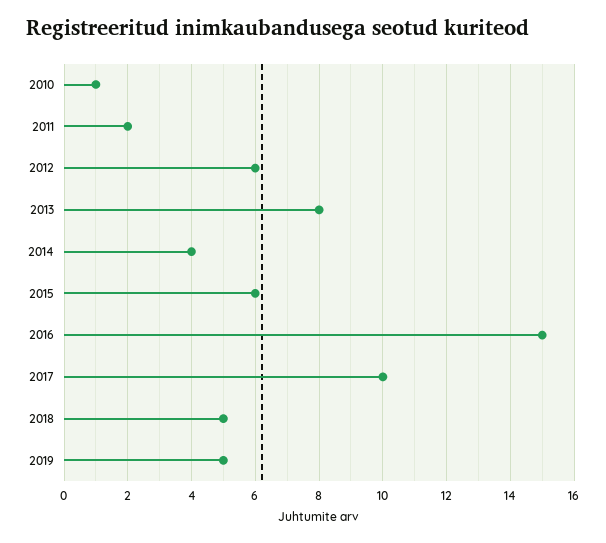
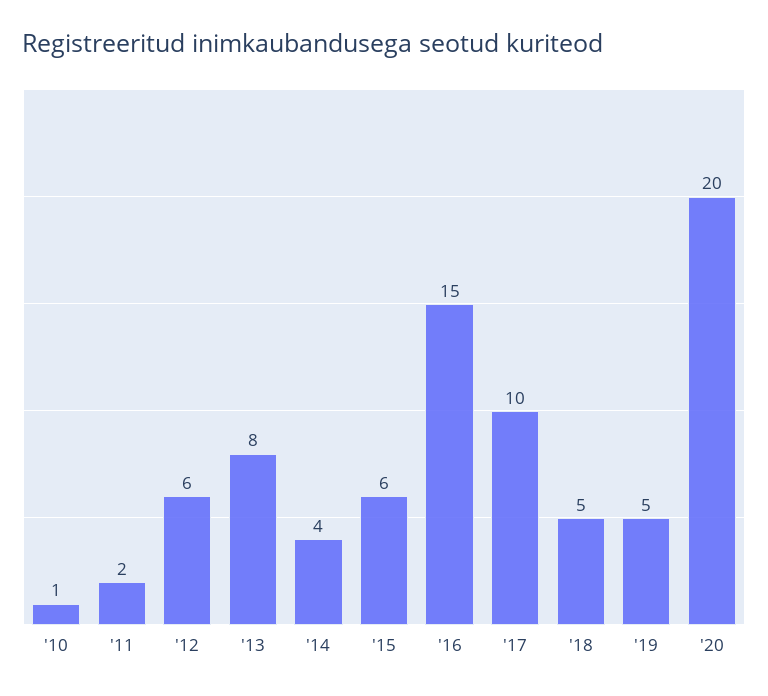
'20: none -> 20

